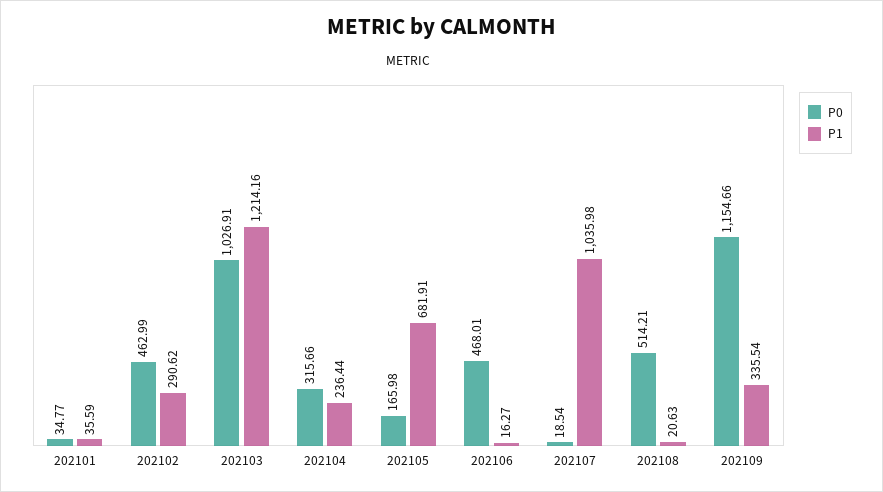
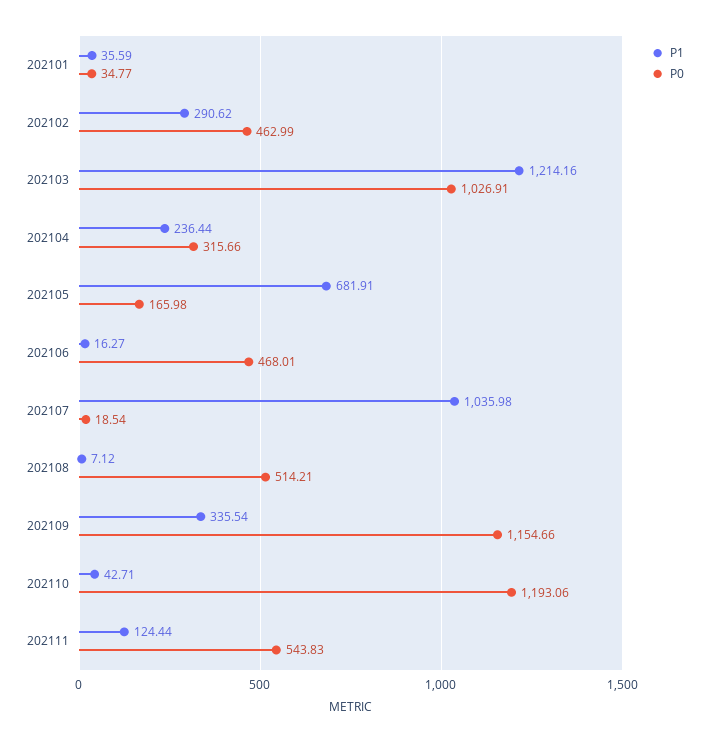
P1, 202108: 20.63 -> 7.12
P1, 202110: none -> 42.71
P0, 202110: none -> 1193.06
P1, 202111: none -> 124.44
P0, 202111: none -> 543.83

